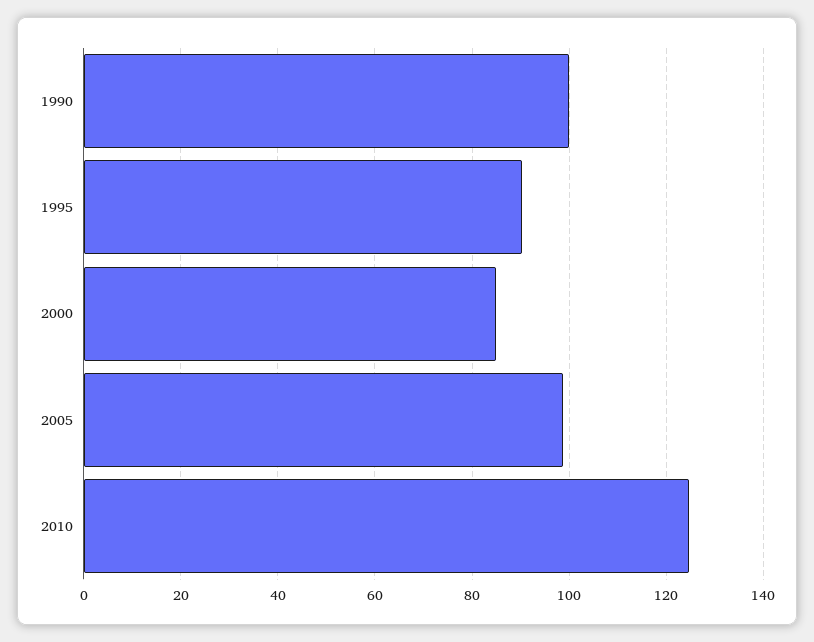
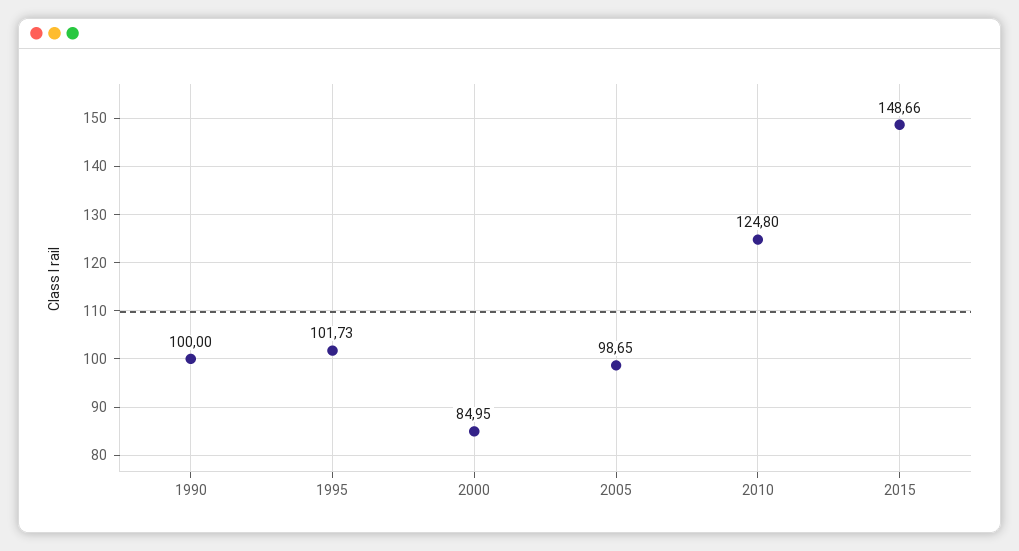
1995: 90 -> 101.73
2015: none -> 148.66

